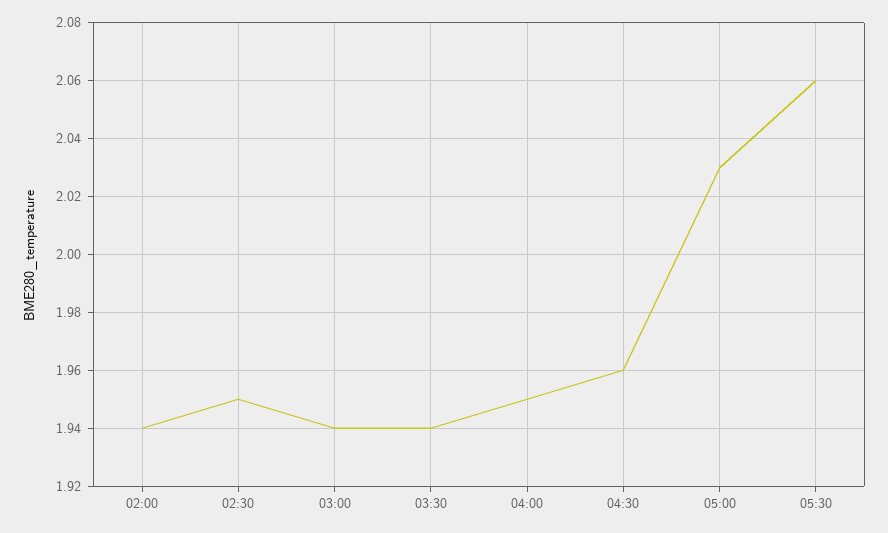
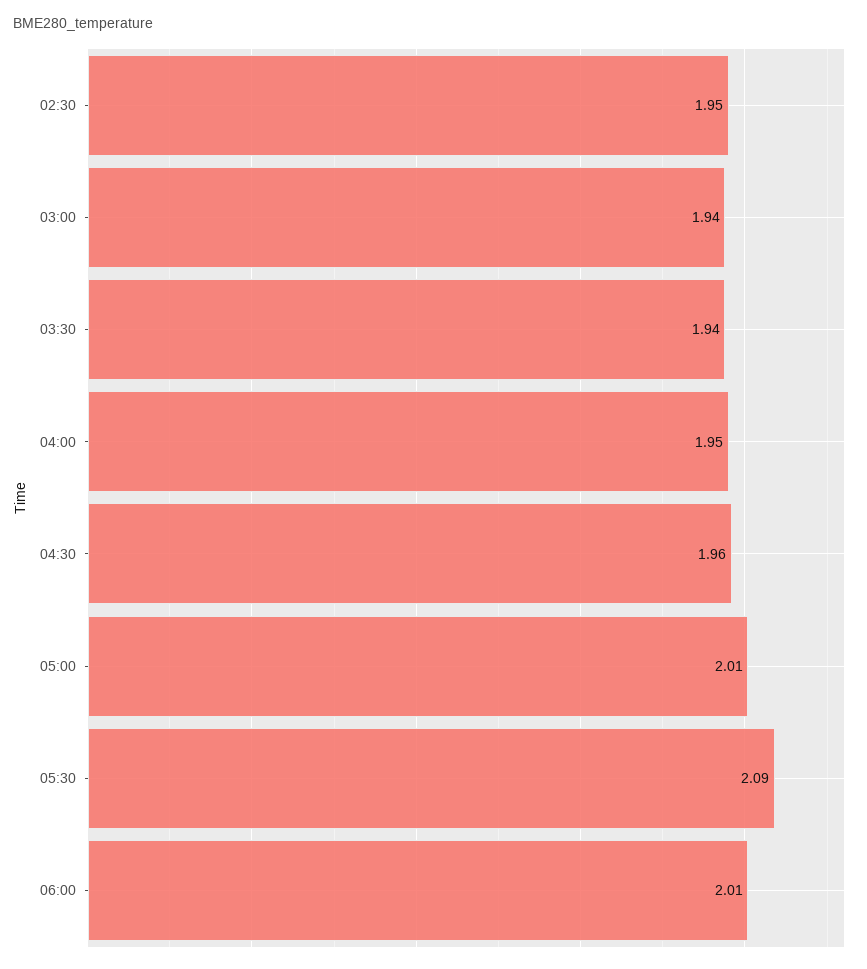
02:00: 1.94 -> none
05:00: 2.03 -> 2.01
05:30: 2.06 -> 2.09
06:00: none -> 2.01

